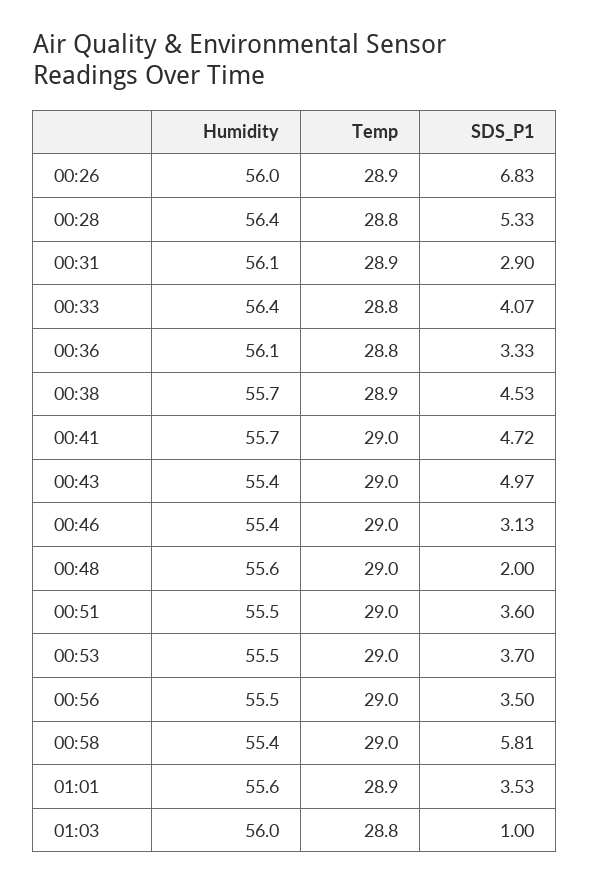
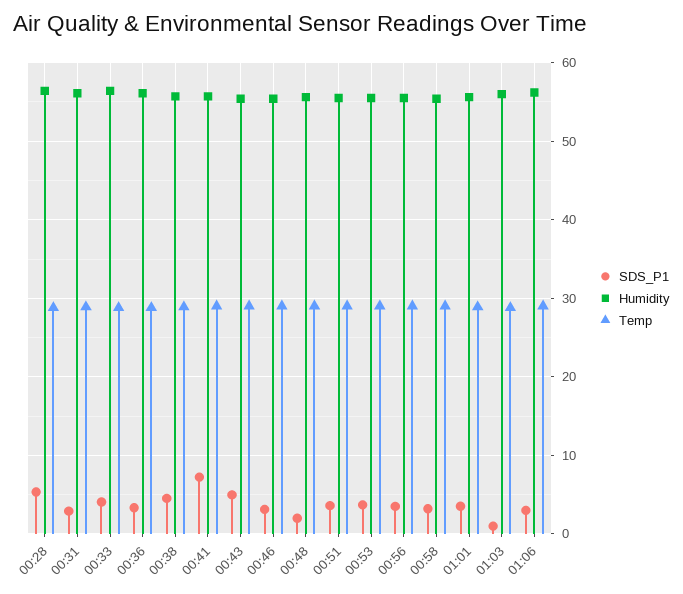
Humidity, 00:26: 56 -> none
Temp, 00:26: 28.9 -> none
SDS_P1, 00:26: 6.83 -> none
SDS_P1, 00:41: 4.72 -> 7
SDS_P1, 00:58: 5.81 -> 3
SDS_P1, 01:06: none -> 3
Humidity, 01:06: none -> 56
Temp, 01:06: none -> 29

